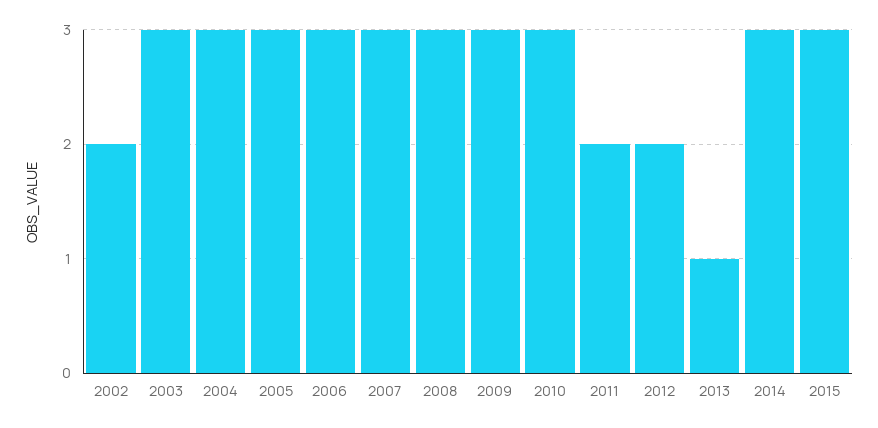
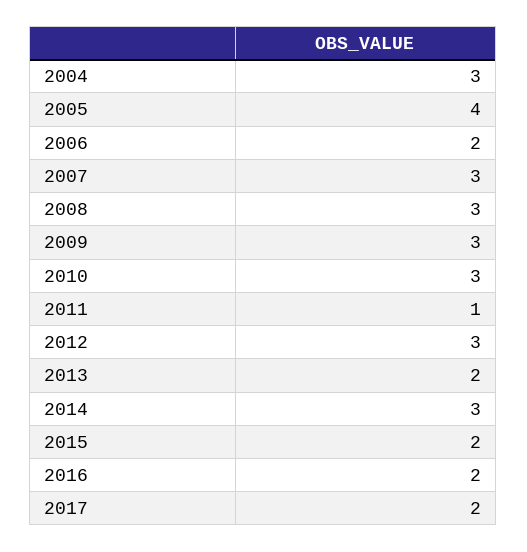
2002: 2 -> none
2003: 3 -> none
2005: 3 -> 4
2006: 3 -> 2
2011: 2 -> 1
2012: 2 -> 3
2013: 1 -> 2
2015: 3 -> 2
2016: none -> 2
2017: none -> 2

